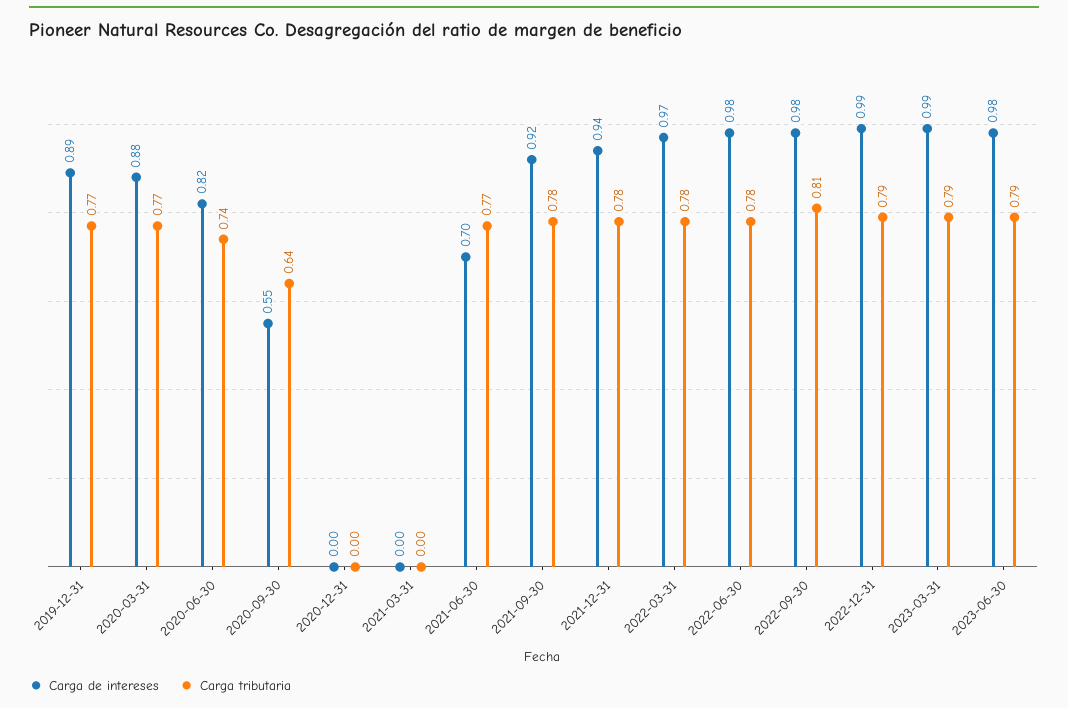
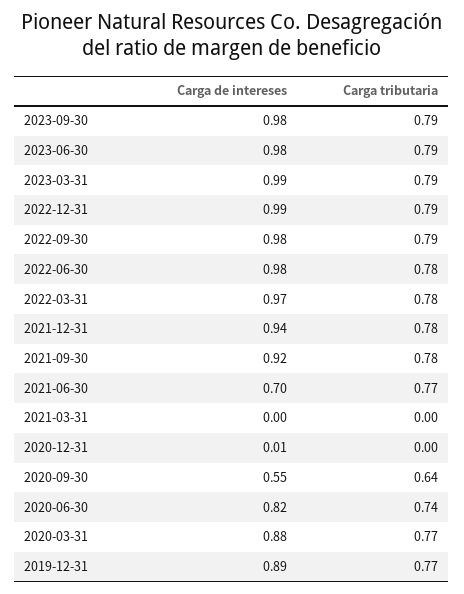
Carga de intereses, 2020-12-31: 0 -> 0.01
Carga tributaria, 2022-09-30: 0.81 -> 0.79
Carga de intereses, 2023-09-30: none -> 0.98
Carga tributaria, 2023-09-30: none -> 0.79

